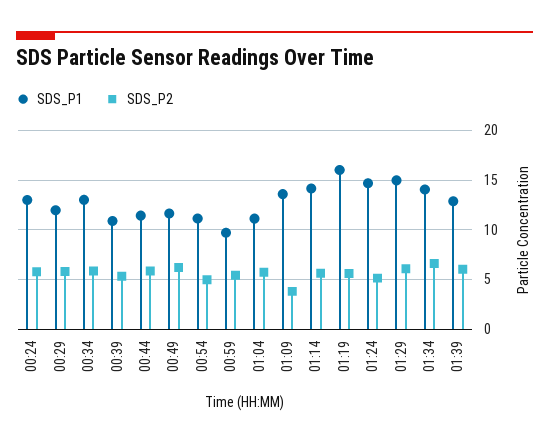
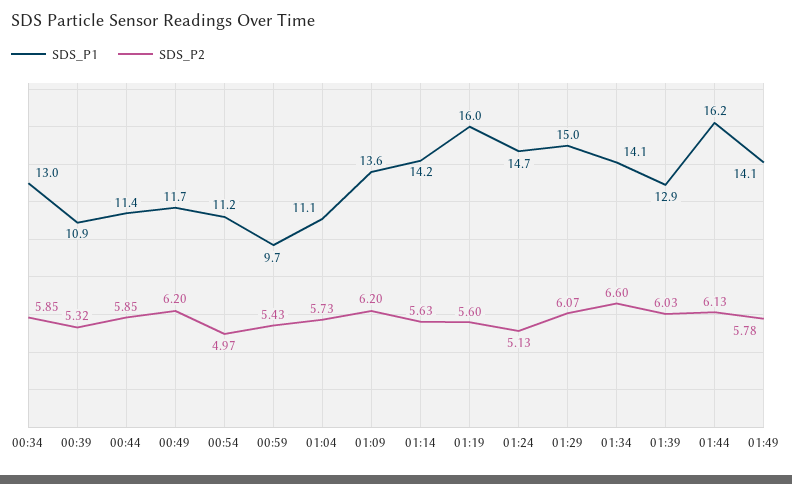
SDS_P1, 00:24: 13 -> none
SDS_P2, 00:24: 6 -> none
SDS_P1, 00:29: 12 -> none
SDS_P2, 00:29: 6 -> none
SDS_P2, 01:09: 4 -> 6.2
SDS_P1, 01:44: none -> 16.2
SDS_P2, 01:44: none -> 6.13
SDS_P1, 01:49: none -> 14.1
SDS_P2, 01:49: none -> 5.78

